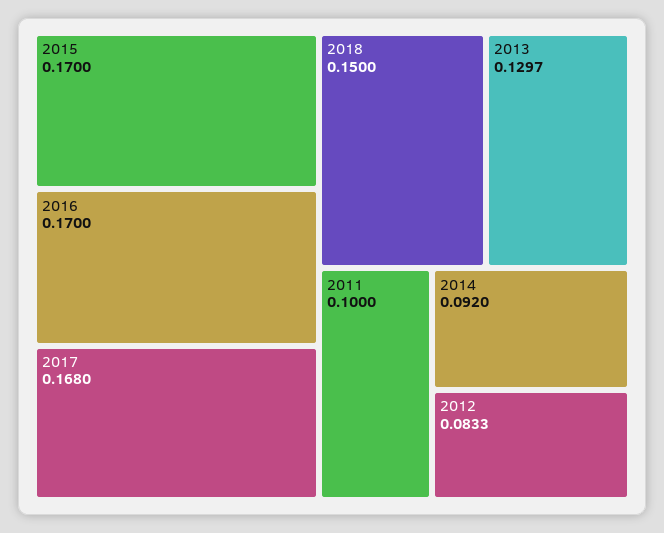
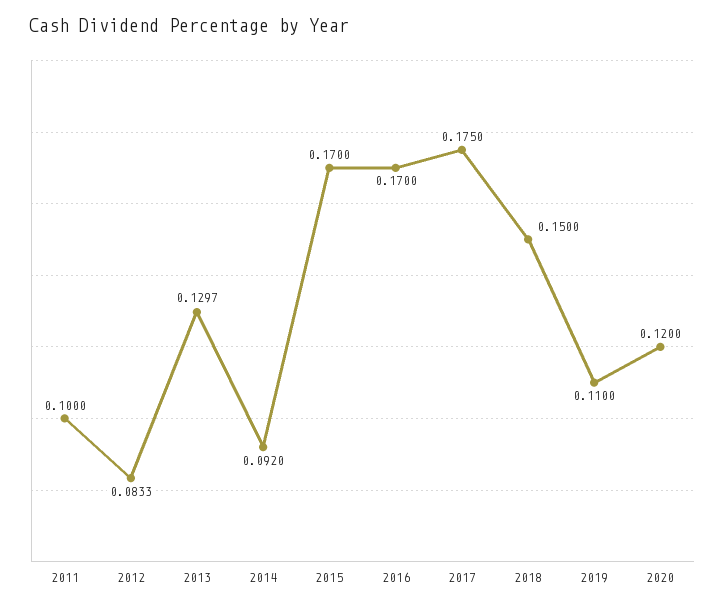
2017: 0.168 -> 0.175
2019: none -> 0.11
2020: none -> 0.12

